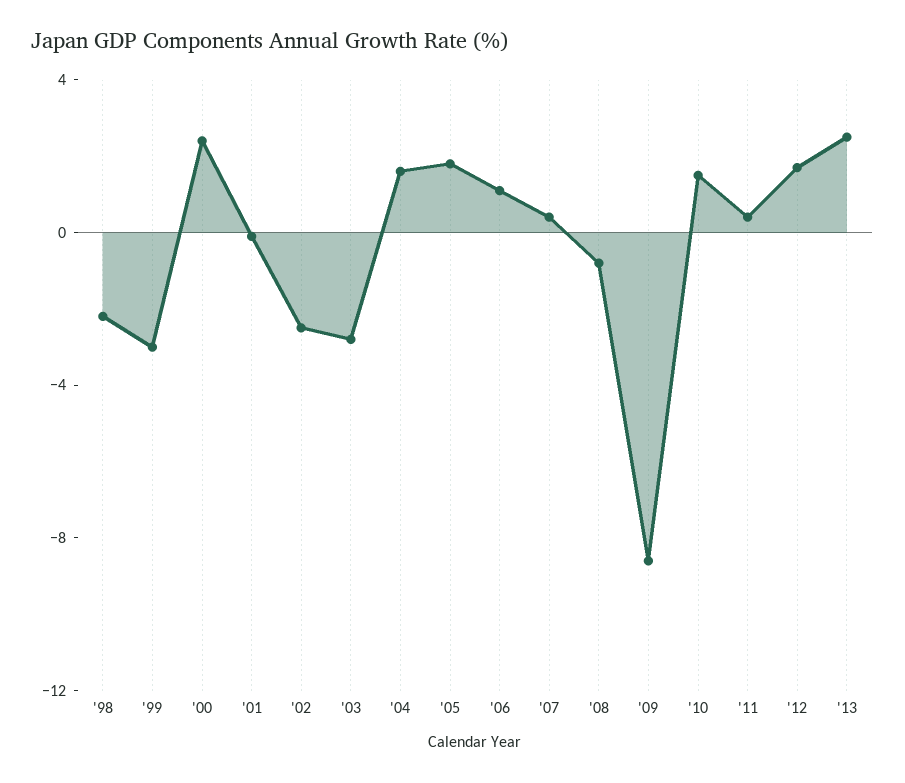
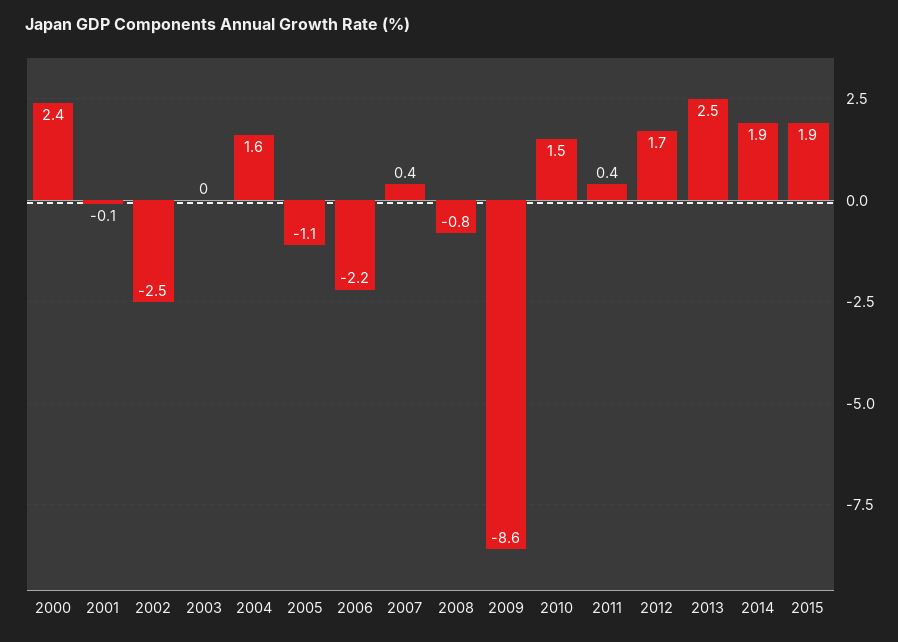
'98: -2 -> none
'99: -3 -> none
'03: -3 -> 0
'05: 2 -> -1.1
'06: 1 -> -2.2
2014: none -> 1.9
2015: none -> 1.9

